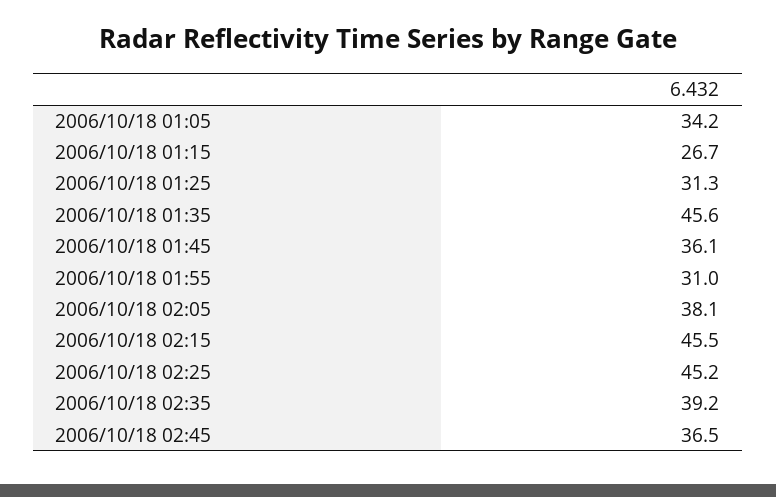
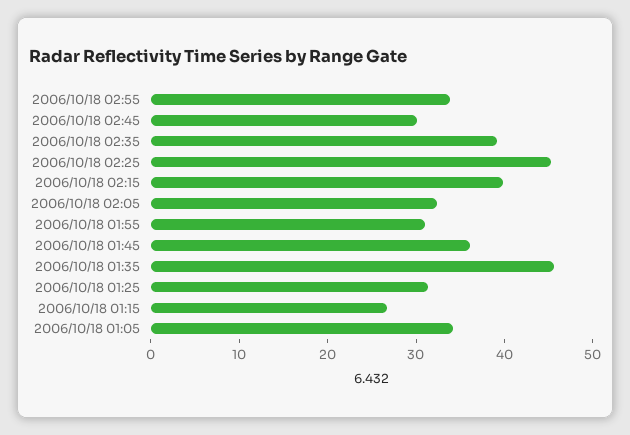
2006/10/18 02:05: 38.1 -> 32
2006/10/18 02:15: 45.5 -> 40
2006/10/18 02:45: 36.5 -> 30
2006/10/18 02:55: none -> 34

